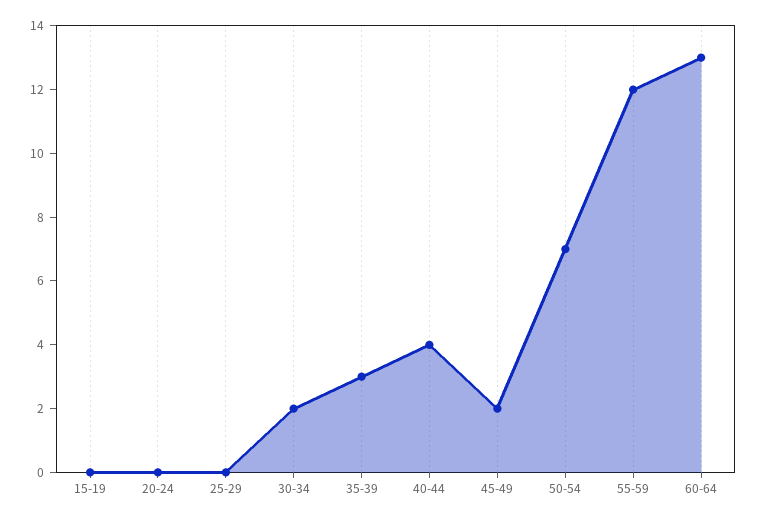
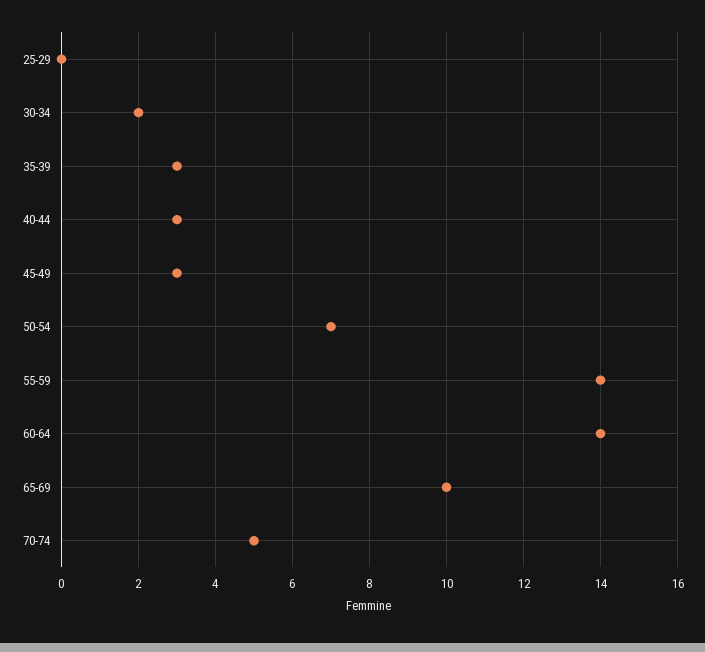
15-19: 0 -> none
20-24: 0 -> none
40-44: 4 -> 3
45-49: 2 -> 3
55-59: 12 -> 14
60-64: 13 -> 14
65-69: none -> 10
70-74: none -> 5

